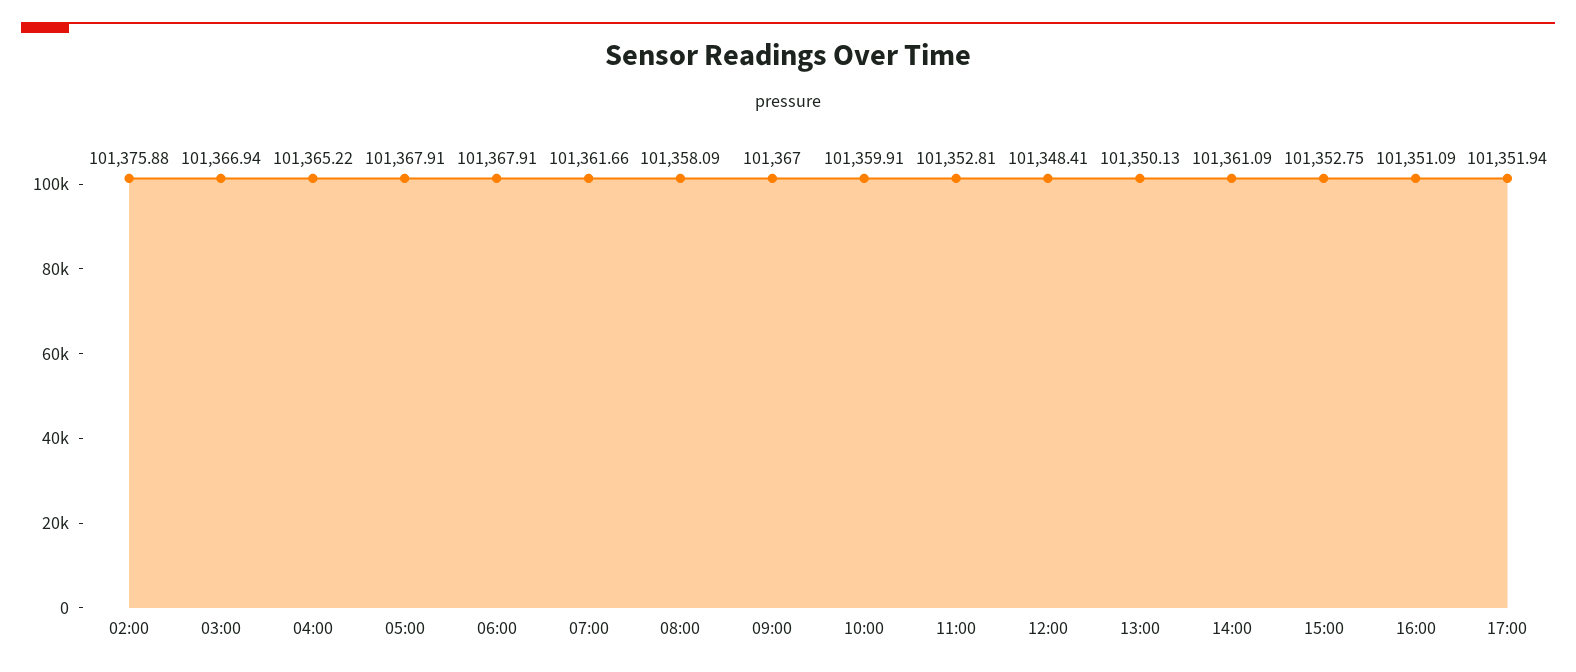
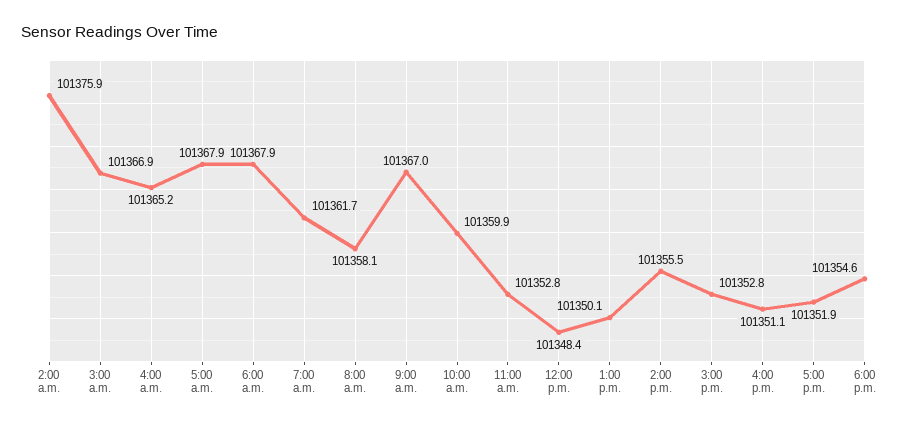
14:00: 101361.09 -> 101355.5
6:00 p.m.: none -> 101354.6

